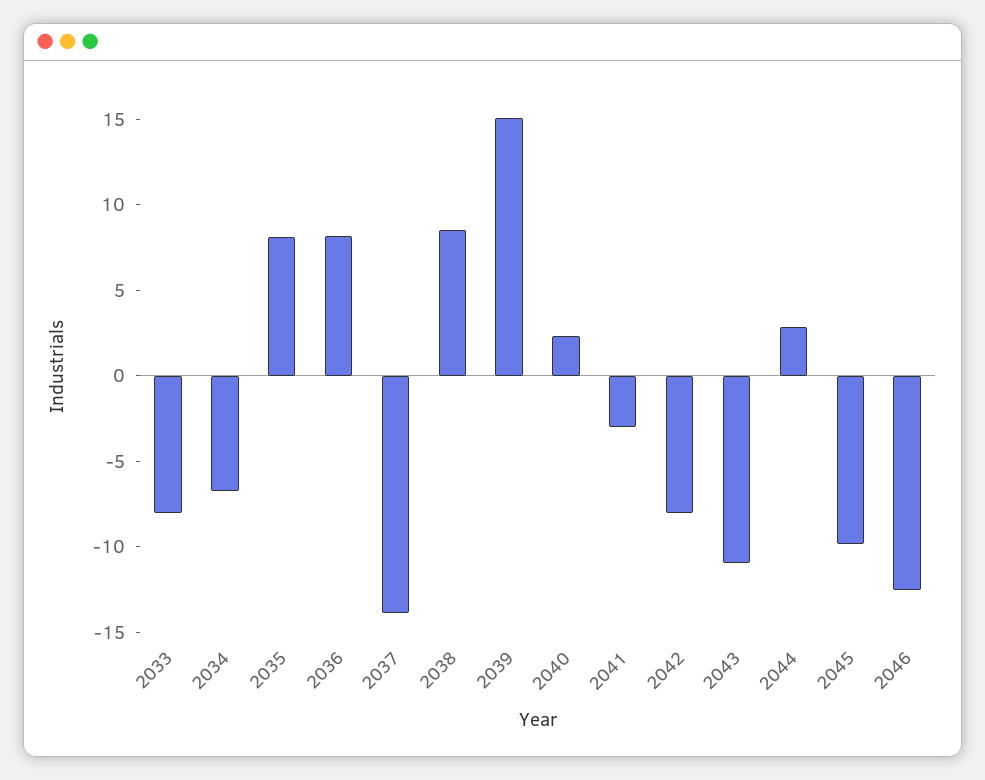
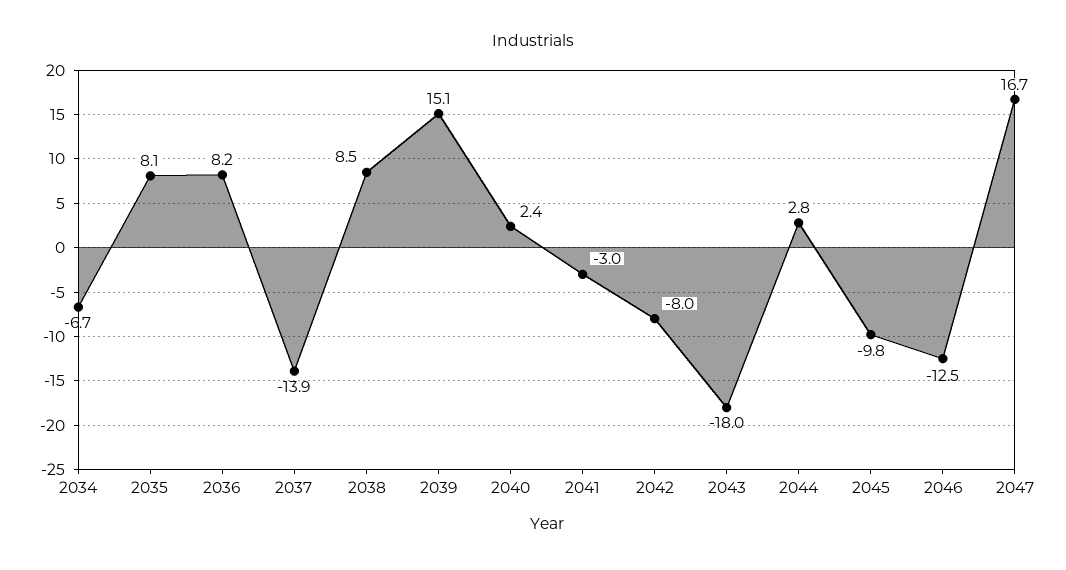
2033: -8 -> none
2043: -11 -> -18
2047: none -> 16.7

